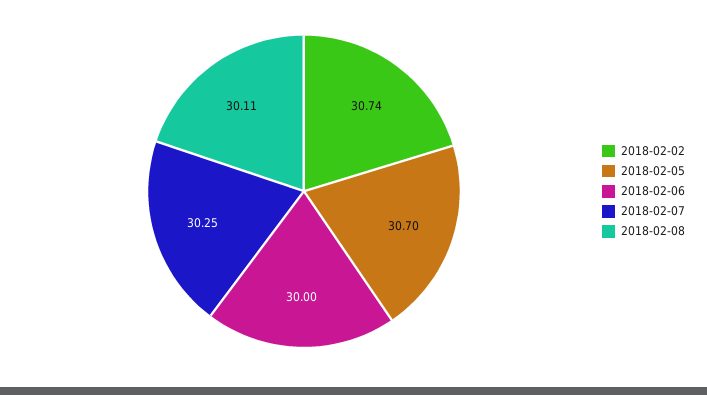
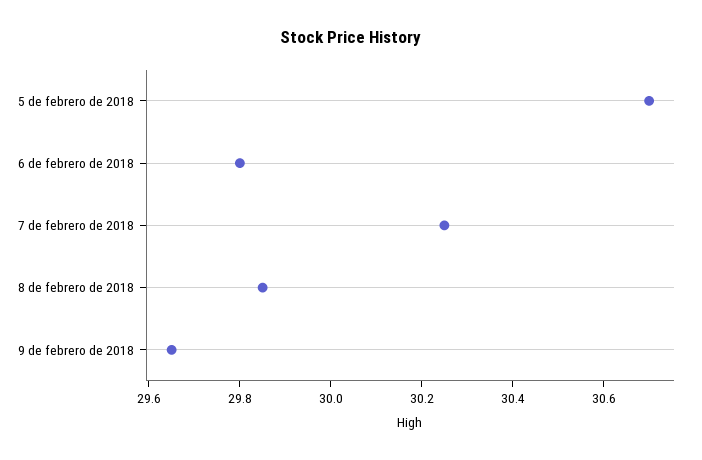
2018-02-02: 30.74 -> none
2018-02-06: 30 -> 29.8
2018-02-08: 30.11 -> 29.85
9 de febrero de 2018: none -> 29.65

